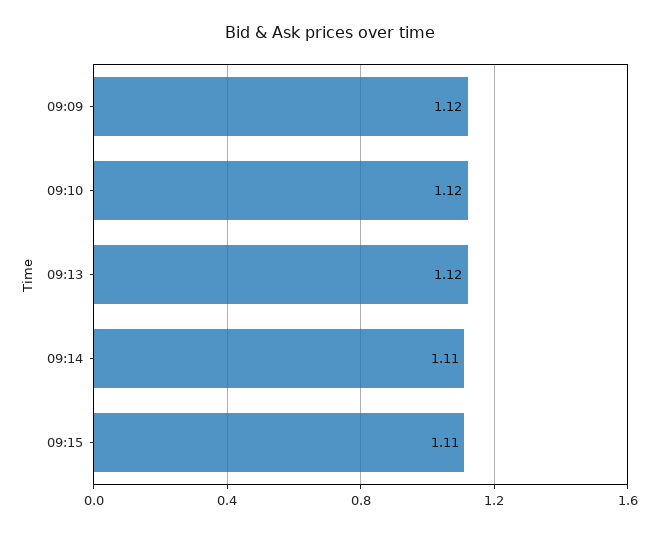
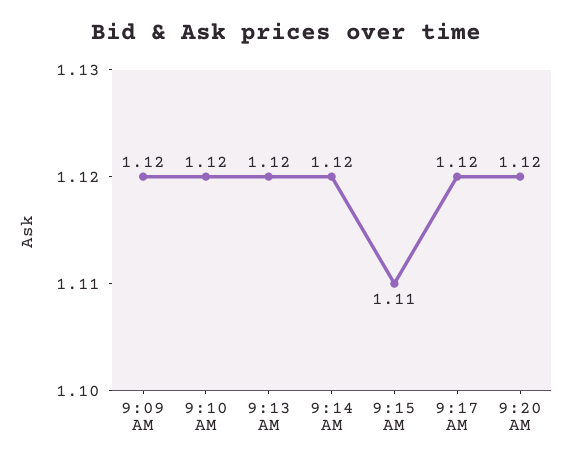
09:14: 1.11 -> 1.12
9:17 AM: none -> 1.12
9:20 AM: none -> 1.12

